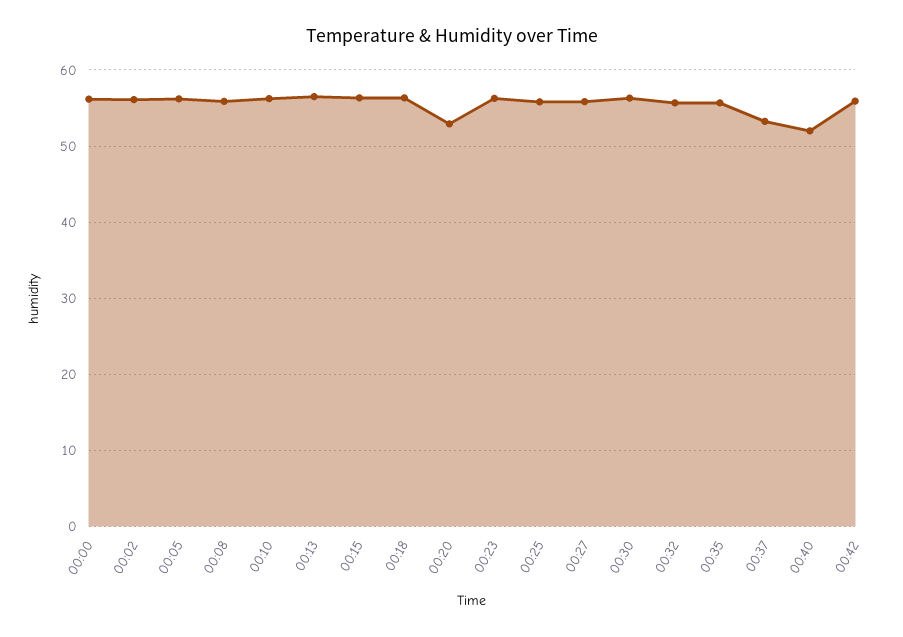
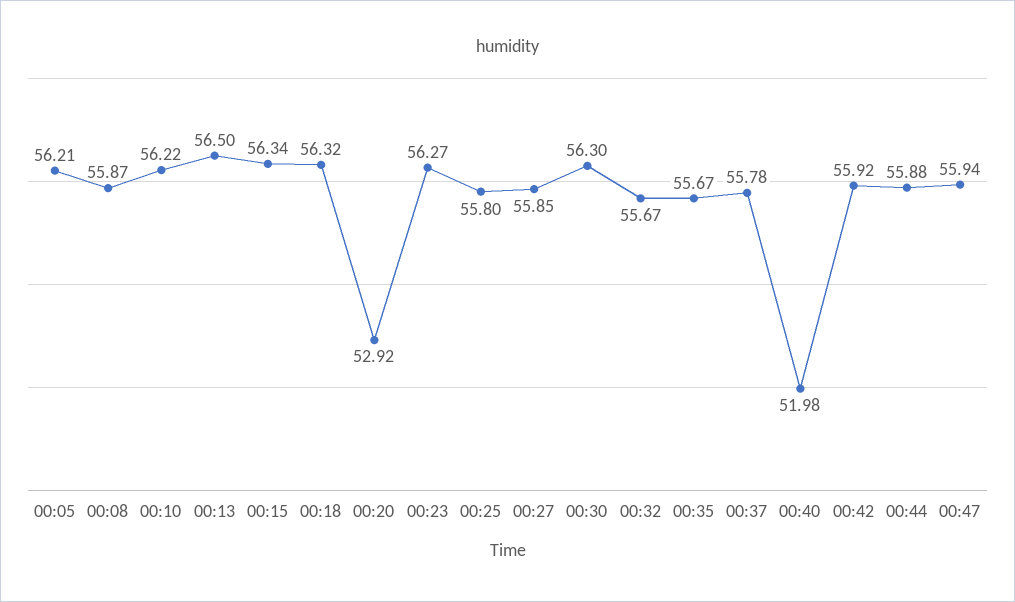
00:00: 56 -> none
00:02: 56 -> none
00:37: 53 -> 55.78
00:44: none -> 55.88
00:47: none -> 55.94

